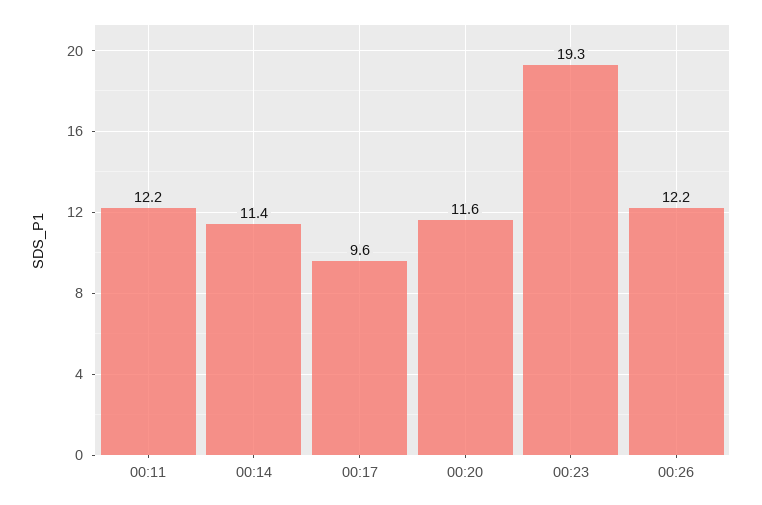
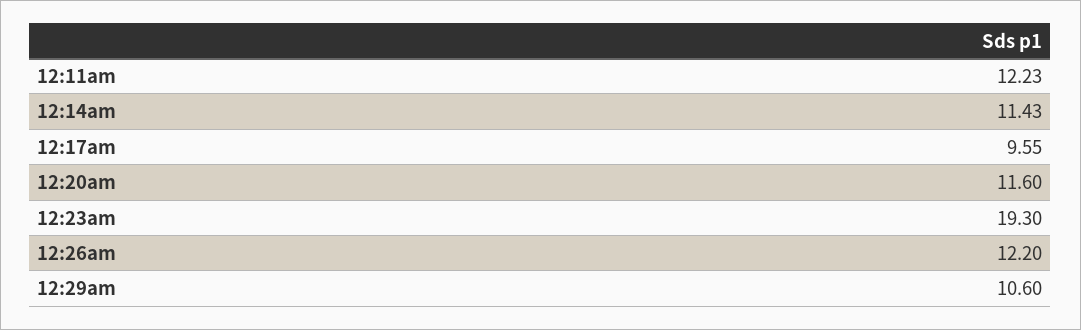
12:29am: none -> 10.6

